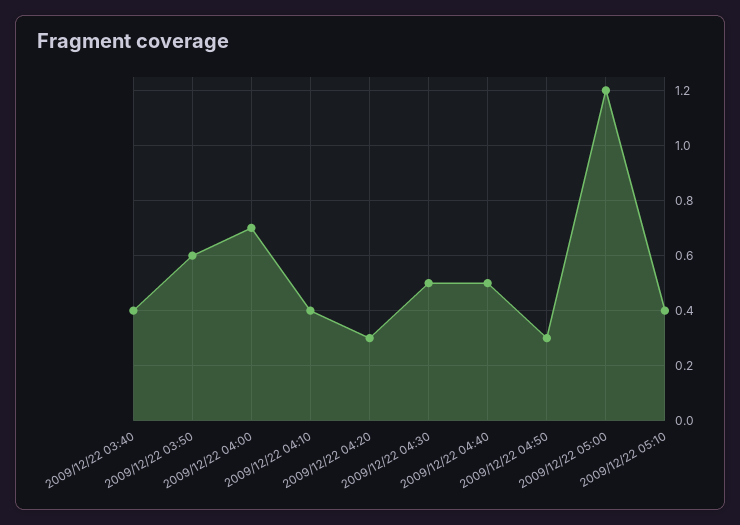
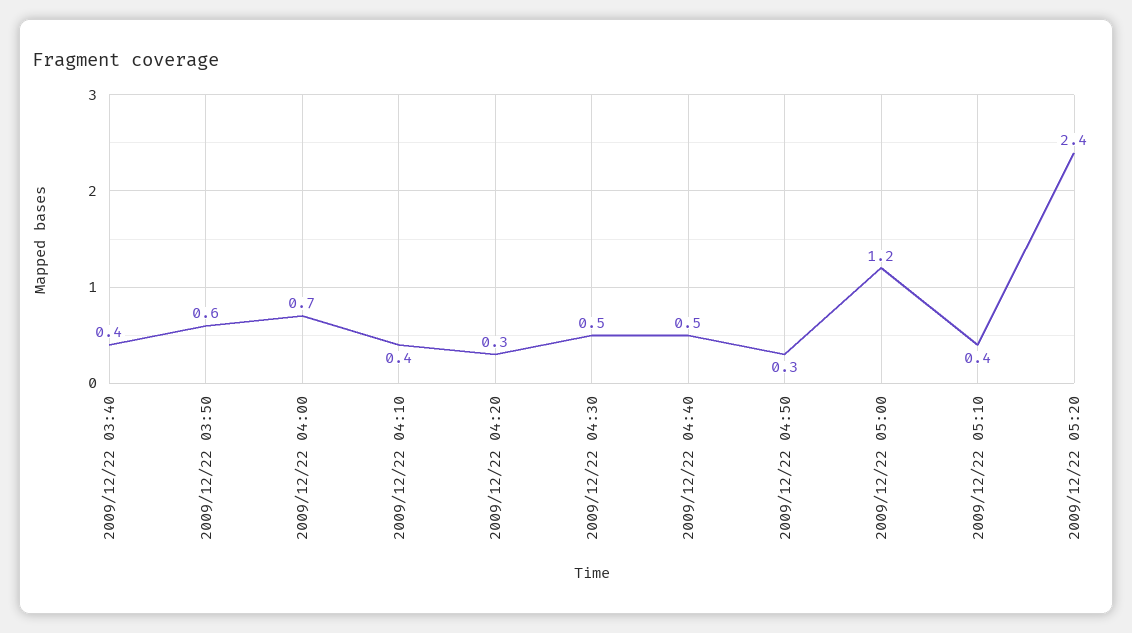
2009/12/22 05:20: none -> 2.4

